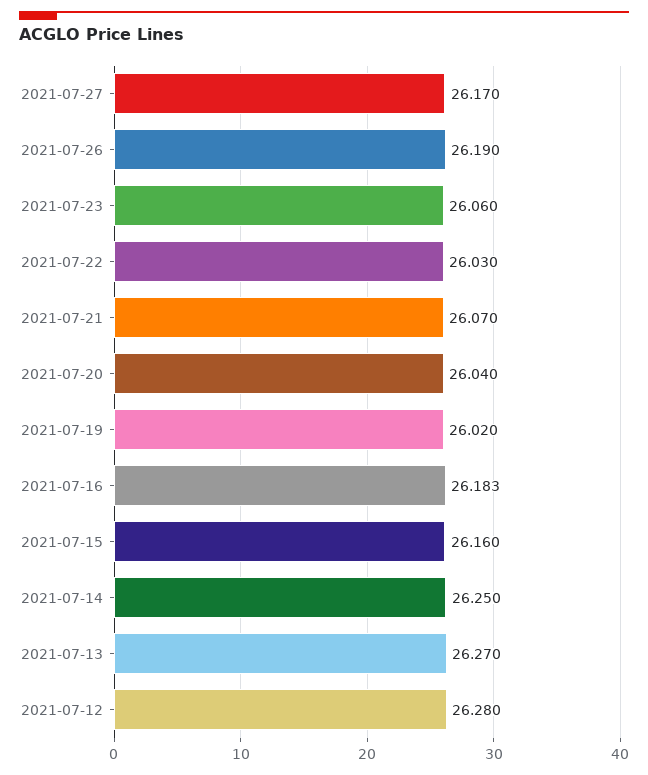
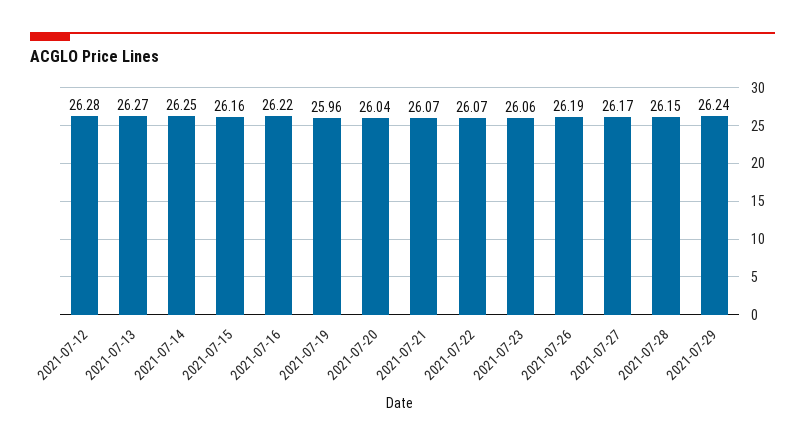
2021-07-22: 26.03 -> 26.07
2021-07-19: 26.02 -> 25.96
2021-07-16: 26.183 -> 26.22
2021-07-28: none -> 26.15
2021-07-29: none -> 26.24

